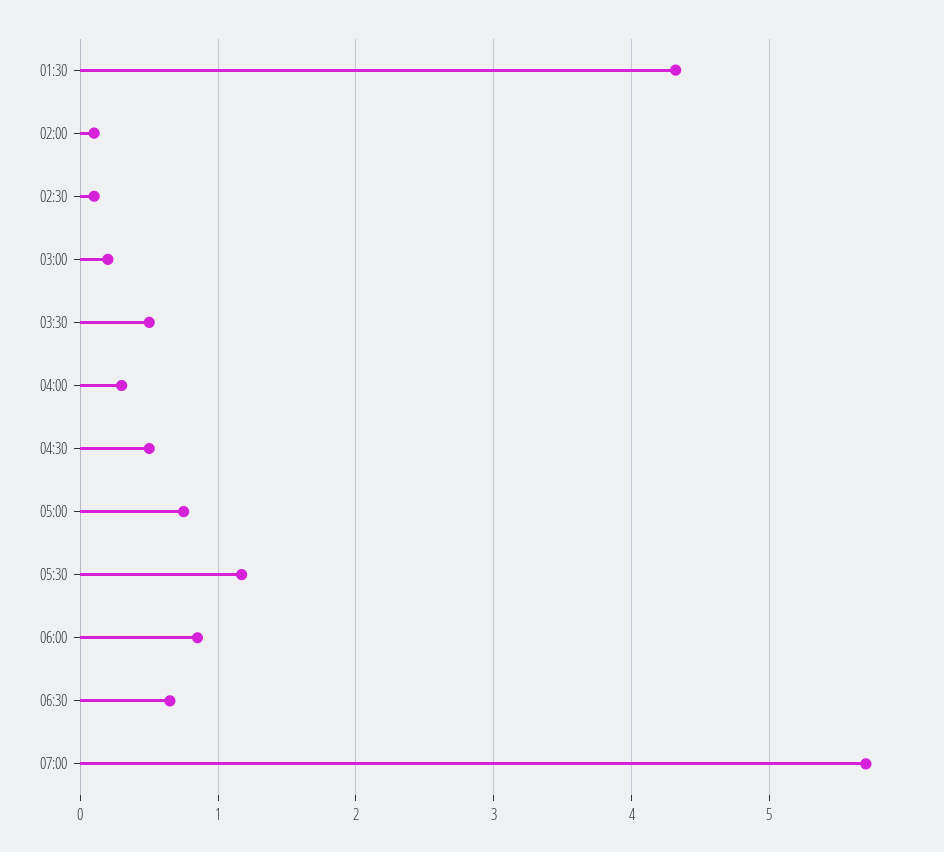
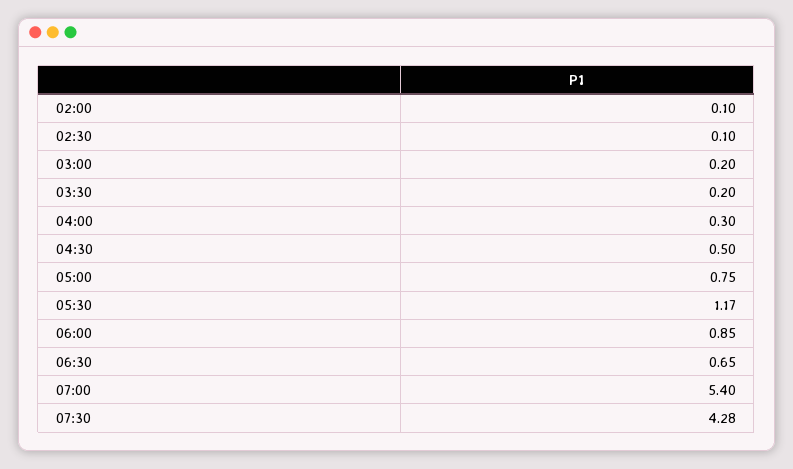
01:30: 4.3 -> none
03:30: 0.5 -> 0.2
07:00: 5.7 -> 5.4
07:30: none -> 4.28

